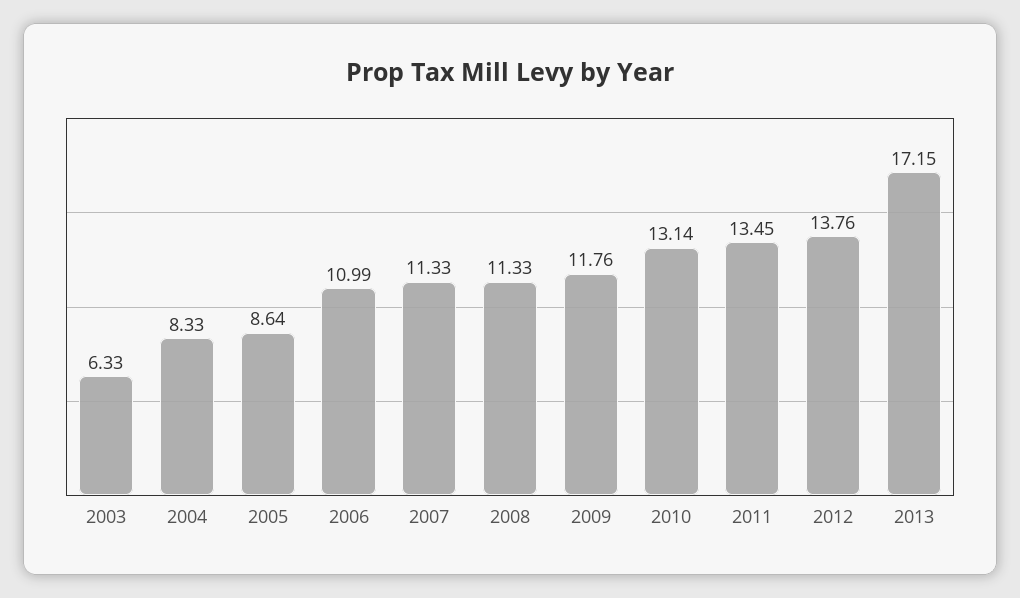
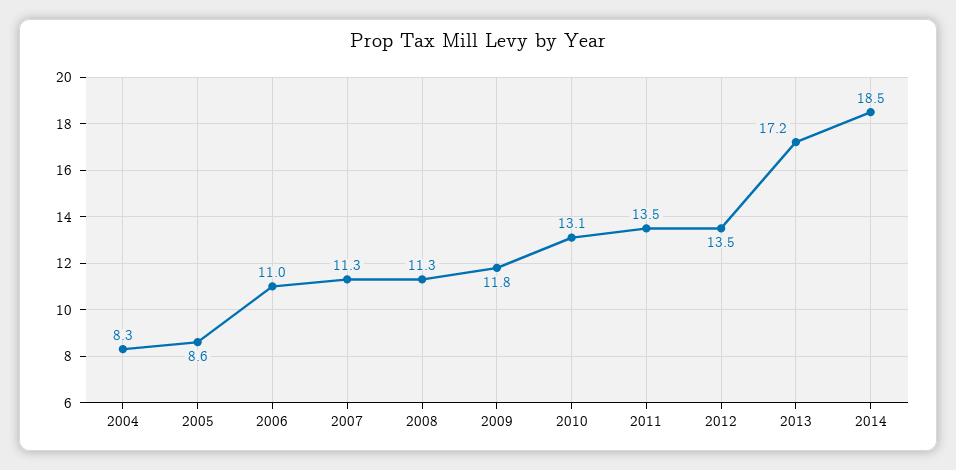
2003: 6.33 -> none
2012: 13.76 -> 13.5
2014: none -> 18.5

